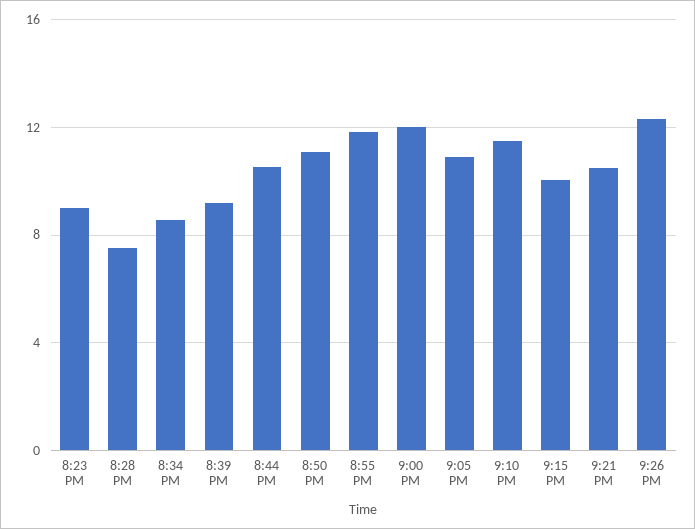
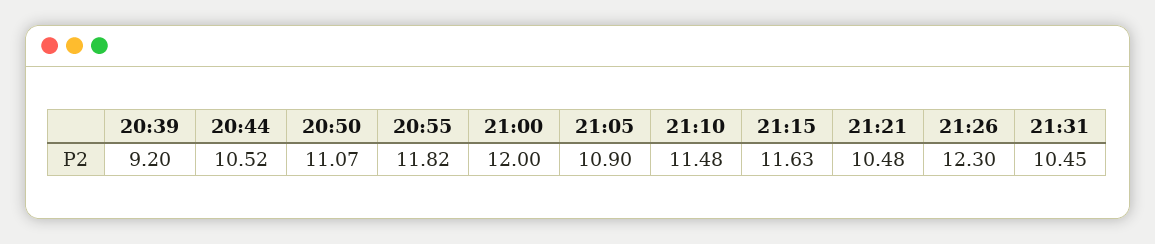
8:23 PM: 9 -> none
8:28 PM: 7.5 -> none
8:34 PM: 8.5 -> none
9:15 PM: 10 -> 11.63
21:31: none -> 10.45

